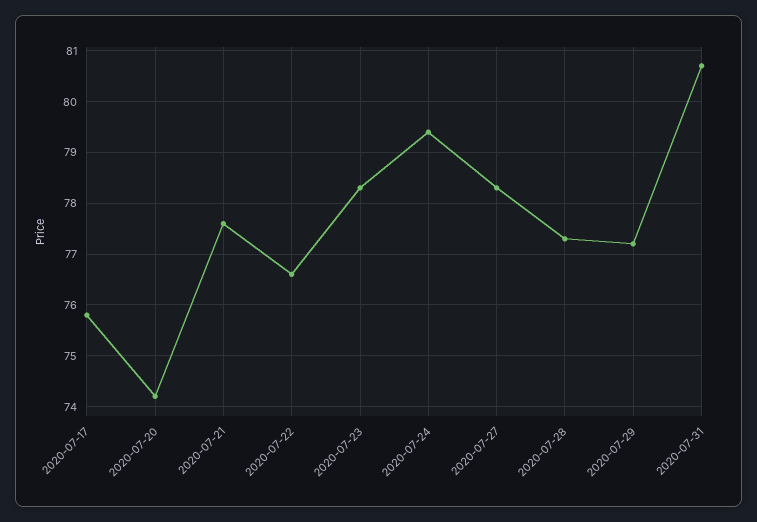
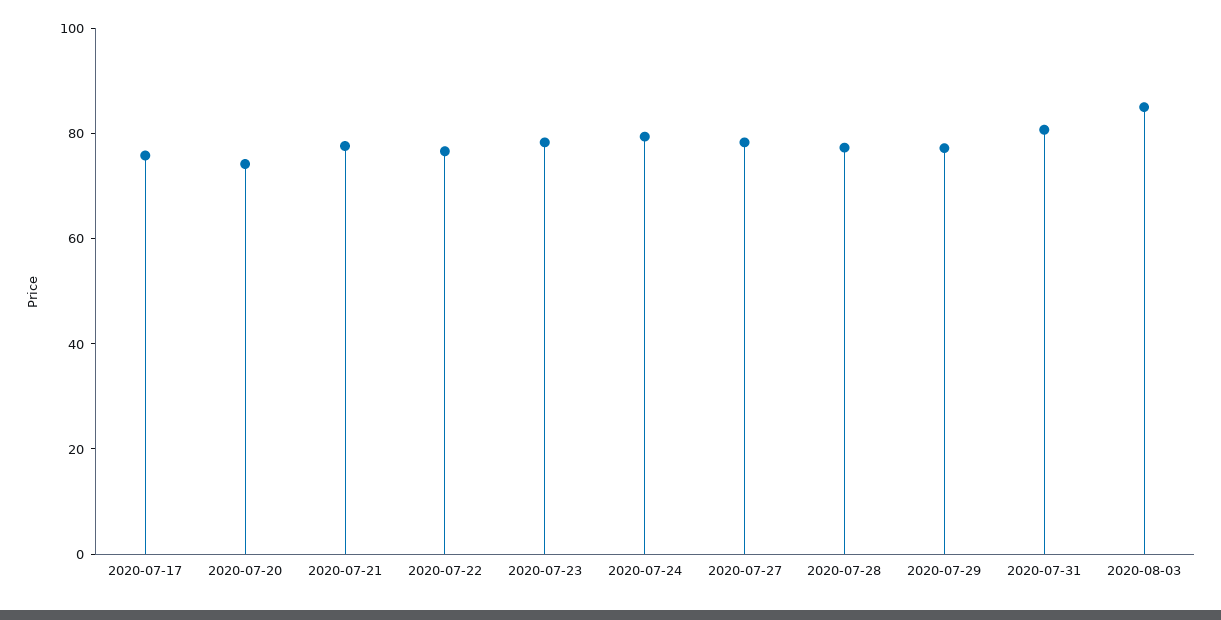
2020-08-03: none -> 85

